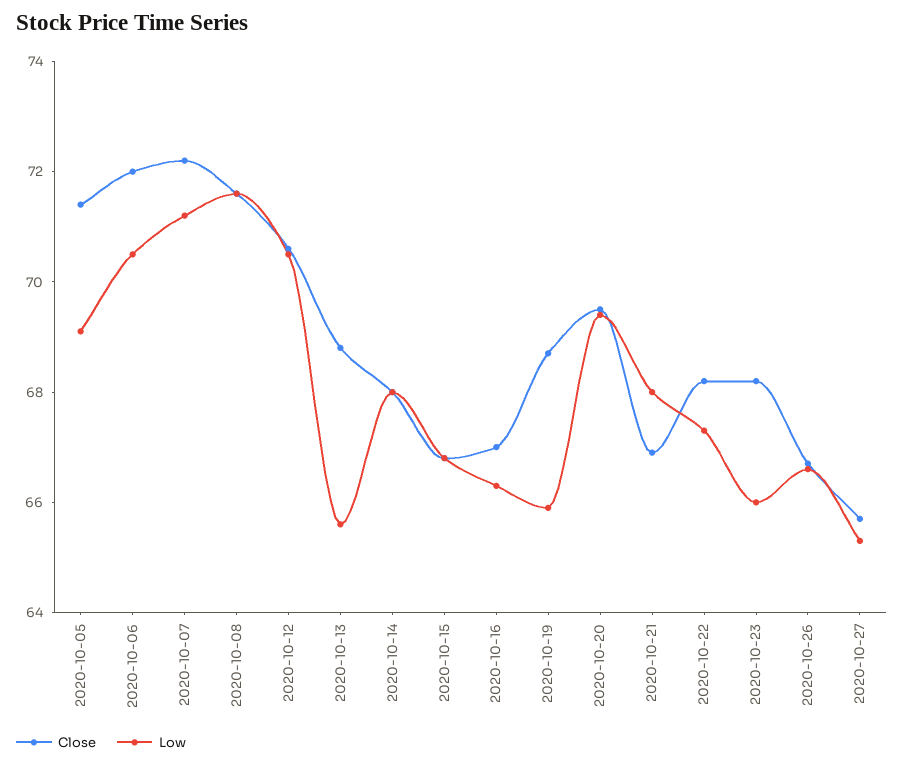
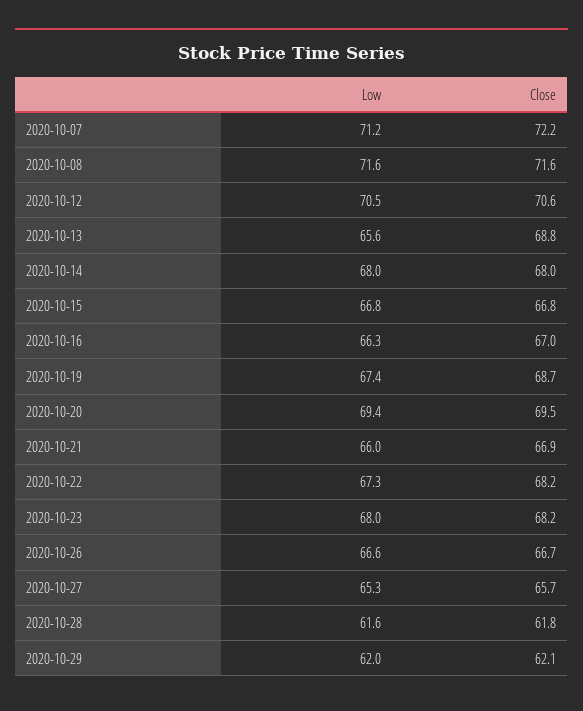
Close, 2020-10-05: 71.5 -> none
Low, 2020-10-05: 69 -> none
Close, 2020-10-06: 72 -> none
Low, 2020-10-06: 70.5 -> none
Low, 2020-10-19: 66 -> 67.4
Low, 2020-10-21: 68 -> 66
Low, 2020-10-23: 66 -> 68
Low, 2020-10-28: none -> 61.6
Close, 2020-10-28: none -> 61.8
Low, 2020-10-29: none -> 62
Close, 2020-10-29: none -> 62.1

